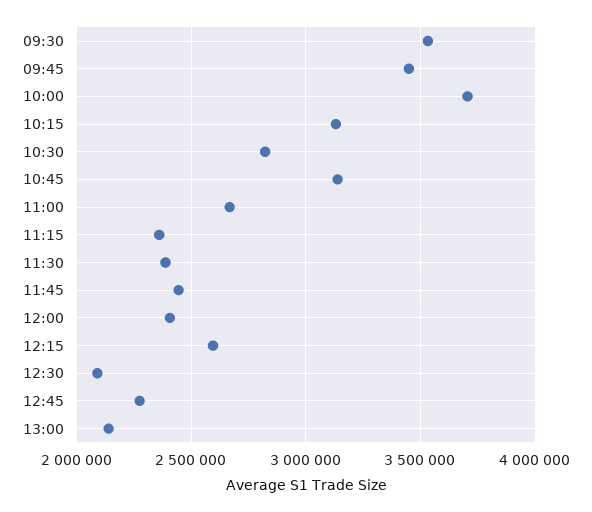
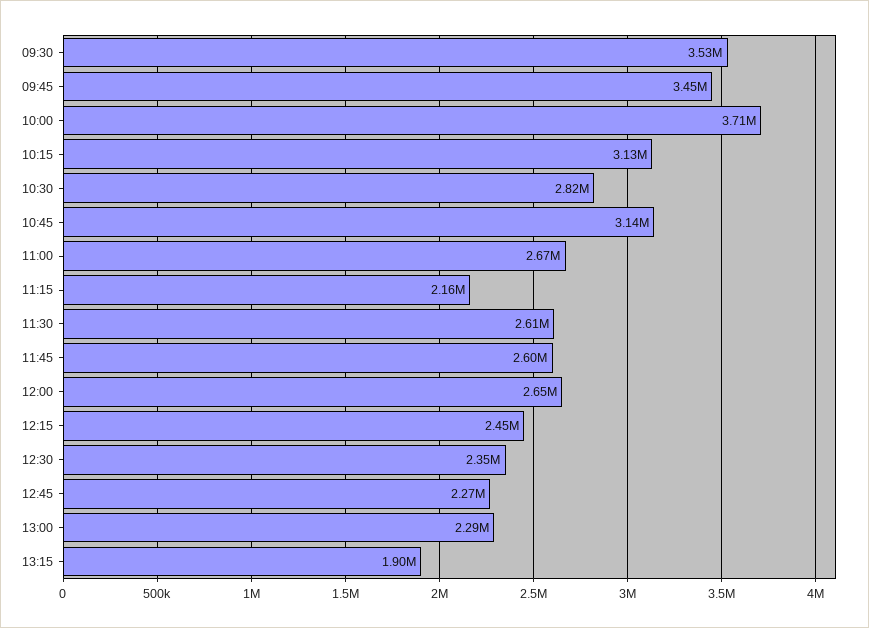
11:15: 2350000 -> 2160000
11:30: 2400000 -> 2610000
11:45: 2450000 -> 2600000
12:00: 2400000 -> 2650000
12:15: 2600000 -> 2450000
12:30: 2100000 -> 2350000
13:00: 2150000 -> 2290000
13:15: none -> 1900000

